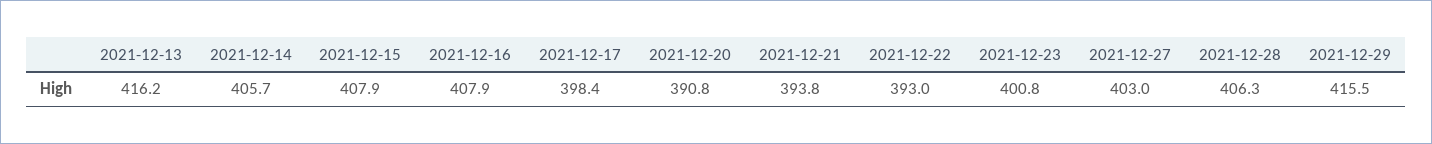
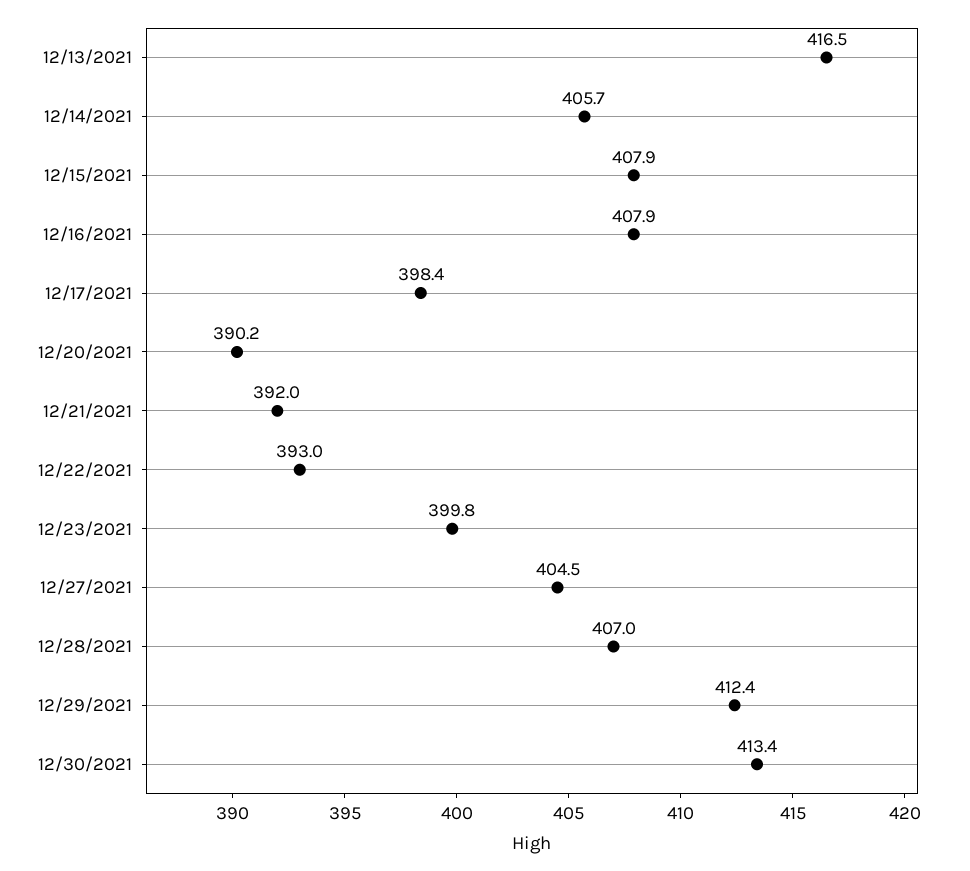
2021-12-13: 416.2 -> 416.5
2021-12-20: 390.8 -> 390.2
2021-12-21: 393.8 -> 392
2021-12-23: 400.8 -> 399.8
2021-12-27: 403 -> 404.5
2021-12-28: 406.3 -> 407
2021-12-29: 415.5 -> 412.4
12/30/2021: none -> 413.4

